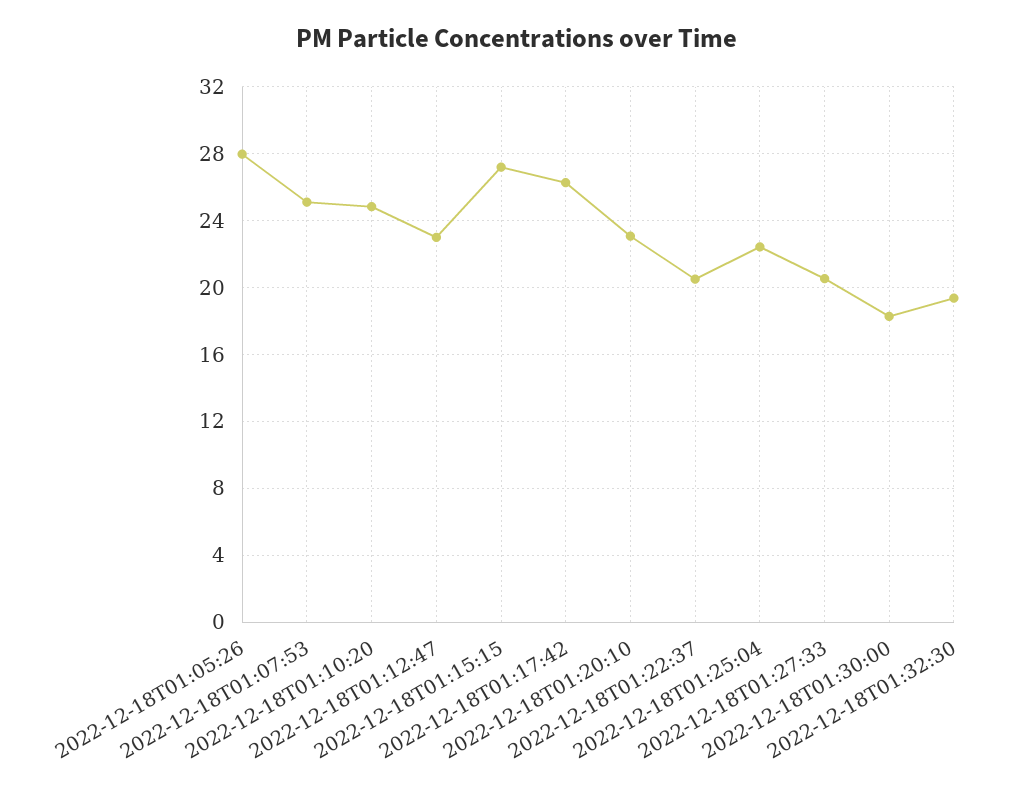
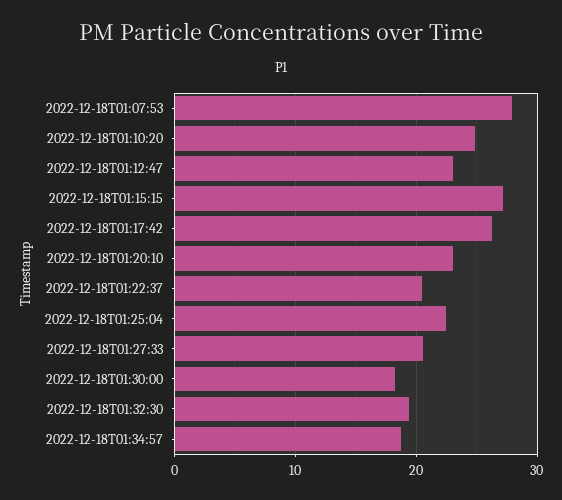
2022-12-18T01:05:26: 28 -> none
2022-12-18T01:07:53: 25 -> 28
2022-12-18T01:34:57: none -> 19

